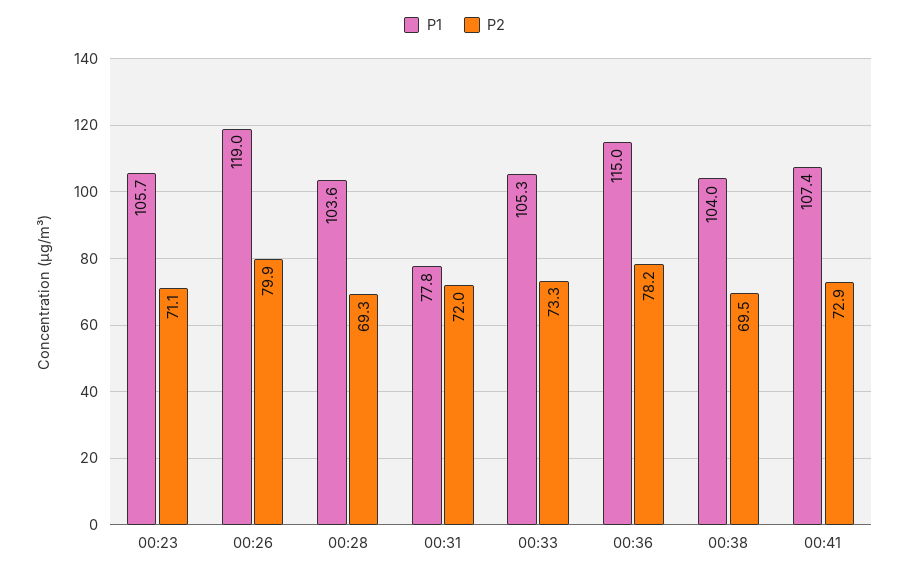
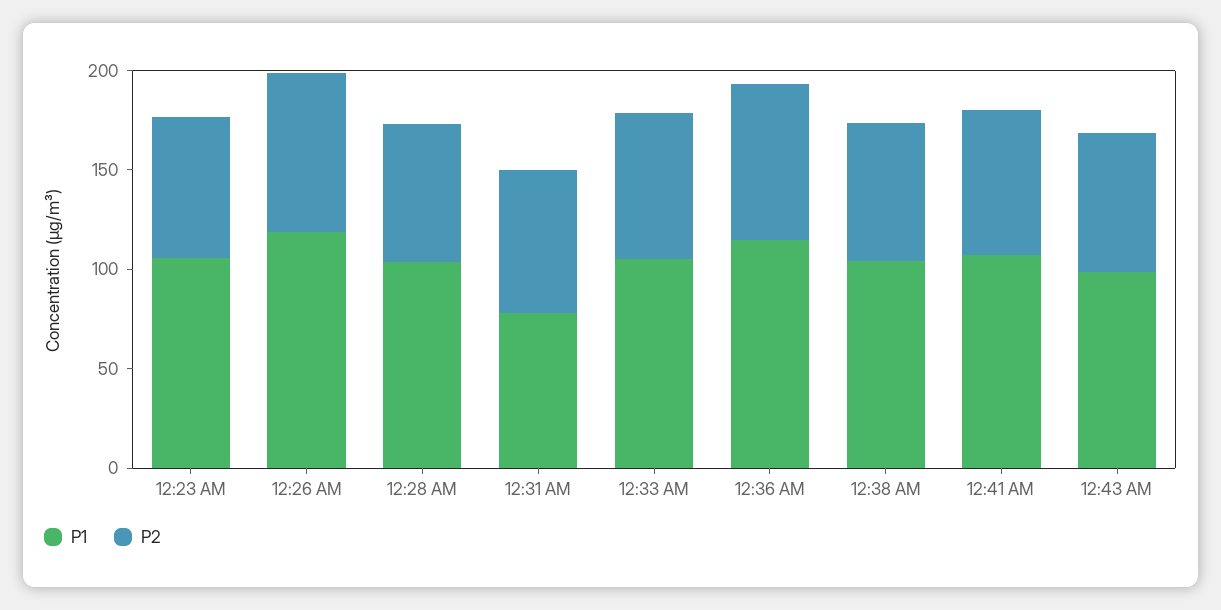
P1, 12:43 AM: none -> 100
P2, 12:43 AM: none -> 70

